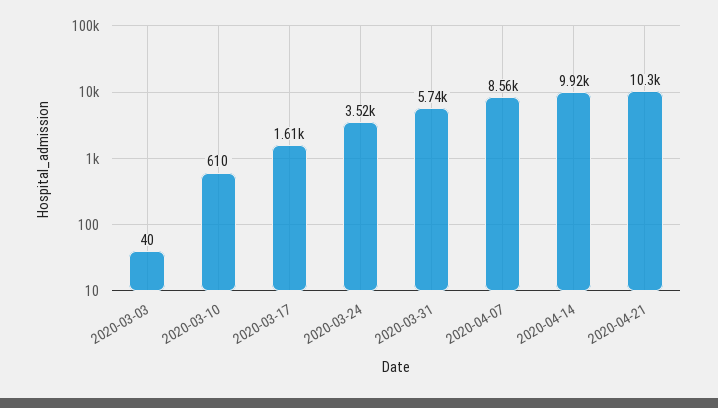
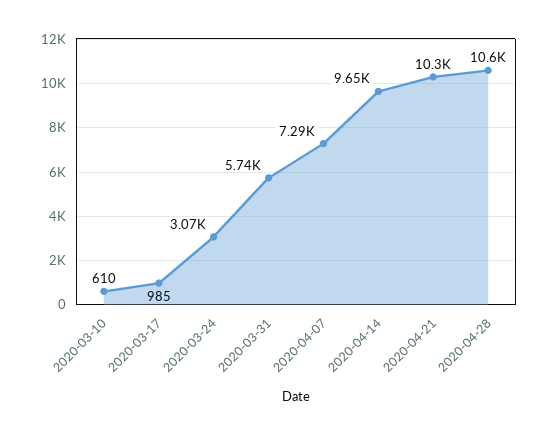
2020-03-03: 40 -> none
2020-03-17: 1610 -> 985
2020-03-24: 3520 -> 3070
2020-04-07: 8560 -> 7290
2020-04-14: 9920 -> 9650
2020-04-28: none -> 10600

